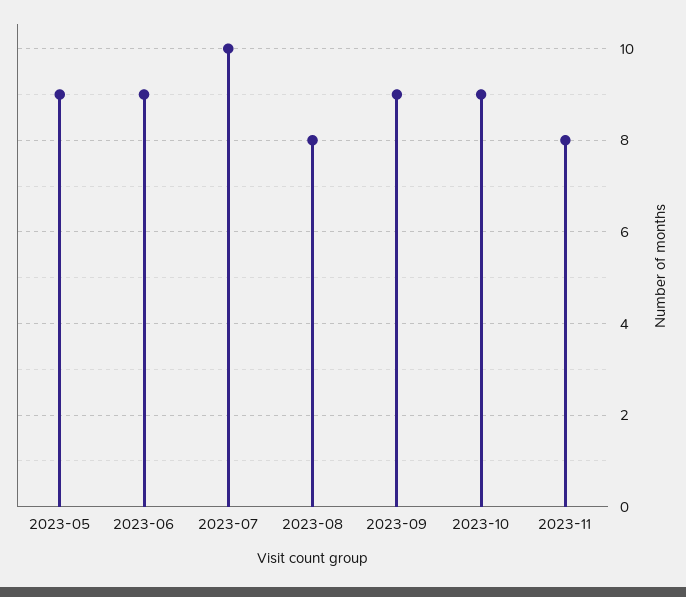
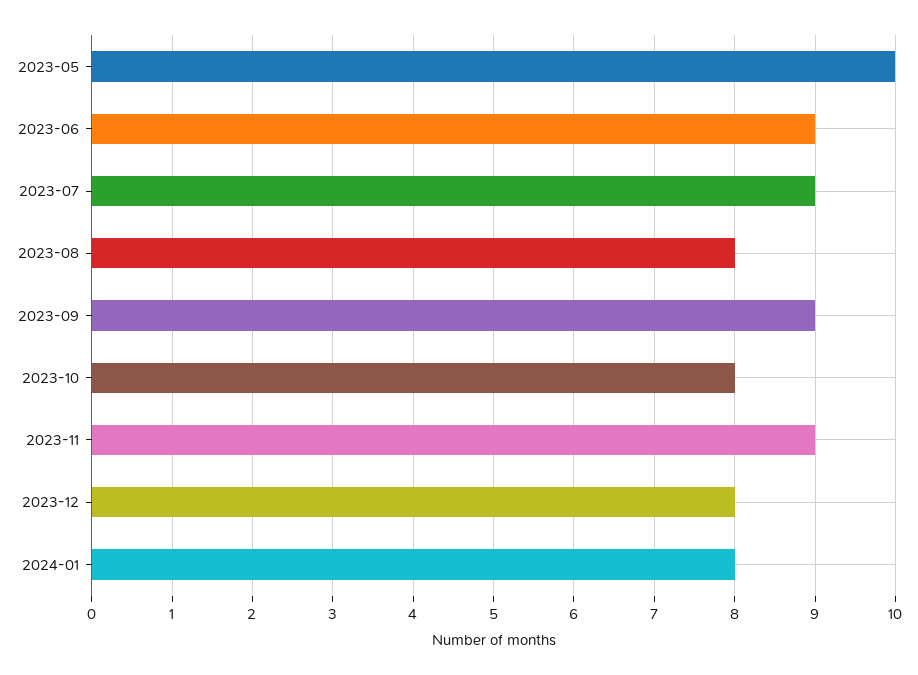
2023-05: 9 -> 10
2023-07: 10 -> 9
2023-10: 9 -> 8
2023-11: 8 -> 9
2023-12: none -> 8
2024-01: none -> 8

